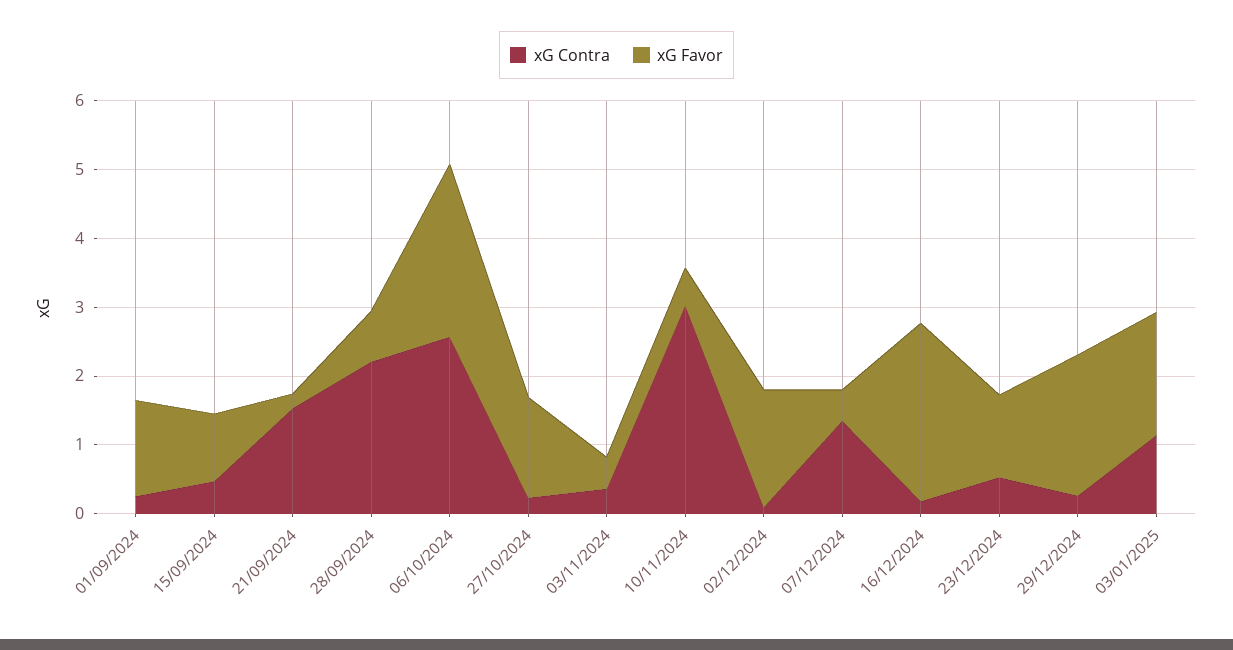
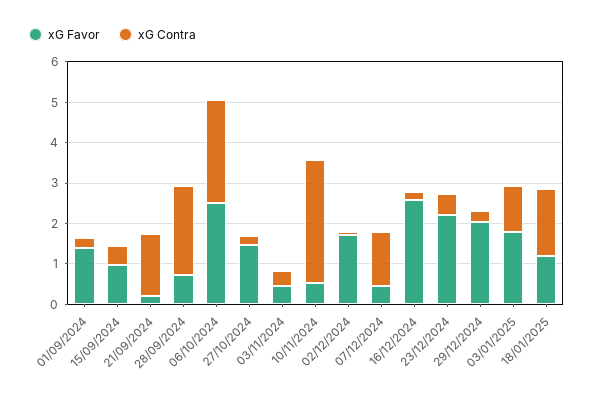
xG Favor, 23/12/2024: 1.2 -> 2.2
xG Favor, 18/01/2025: none -> 1.2
xG Contra, 18/01/2025: none -> 1.6

